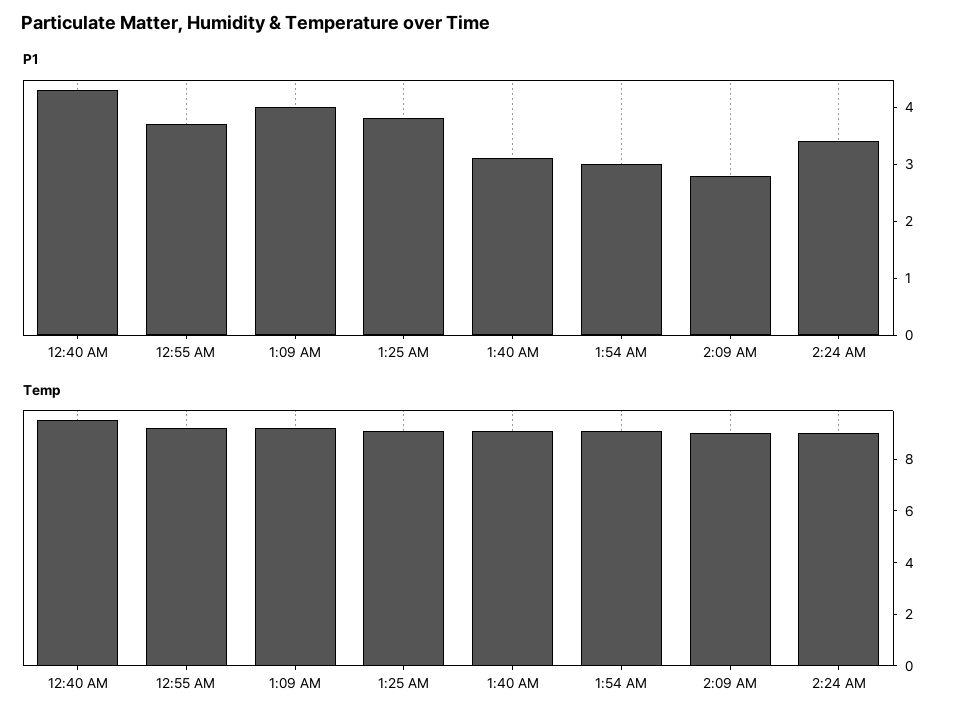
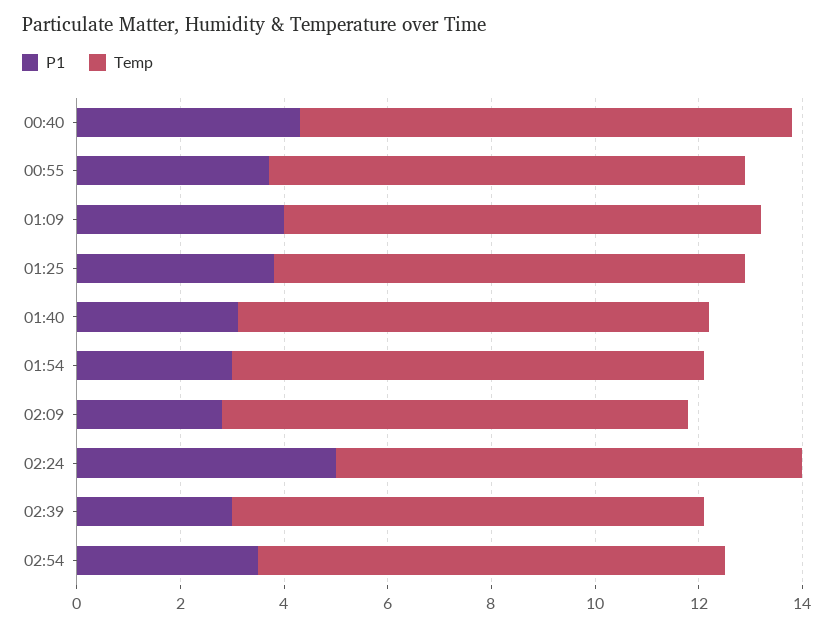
P1, 2:24 AM: 3.5 -> 5
P1, 02:39: none -> 3
Temp, 02:39: none -> 9
P1, 02:54: none -> 3.5
Temp, 02:54: none -> 9

